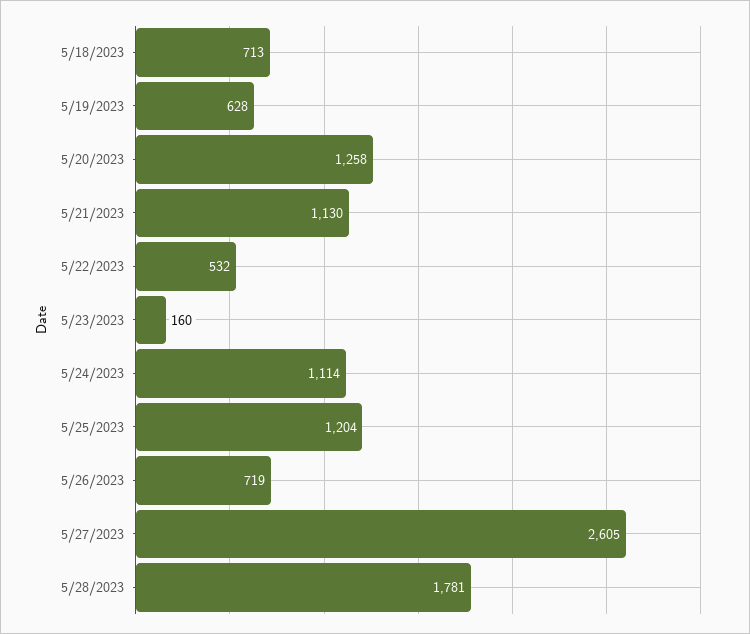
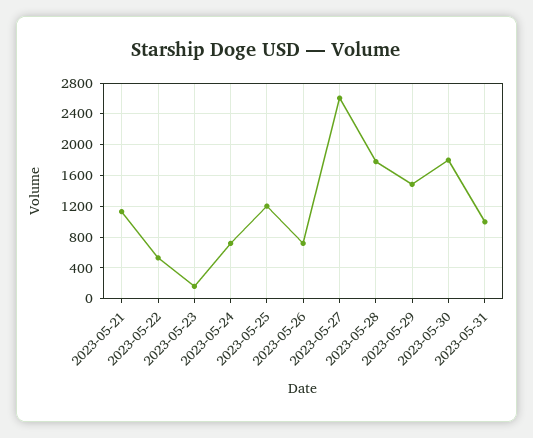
5/18/2023: 713 -> none
5/19/2023: 628 -> none
5/20/2023: 1258 -> none
5/24/2023: 1114 -> 700
2023-05-29: none -> 1500
2023-05-30: none -> 1800
2023-05-31: none -> 1000

